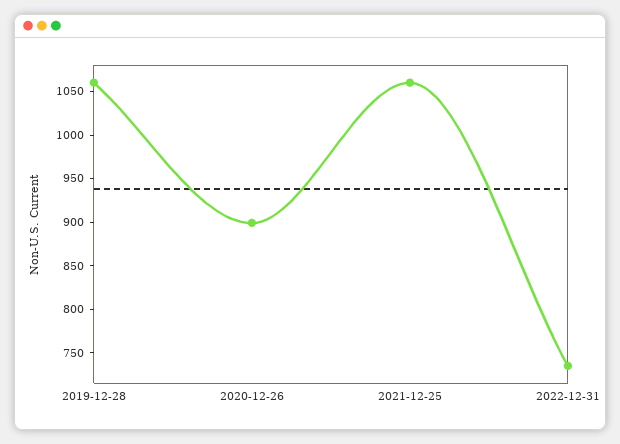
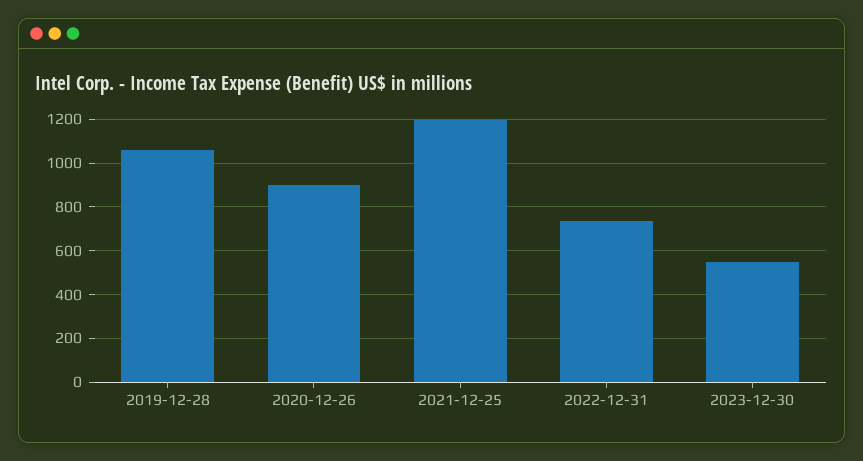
2021-12-25: 1060 -> 1200
2023-12-30: none -> 550

